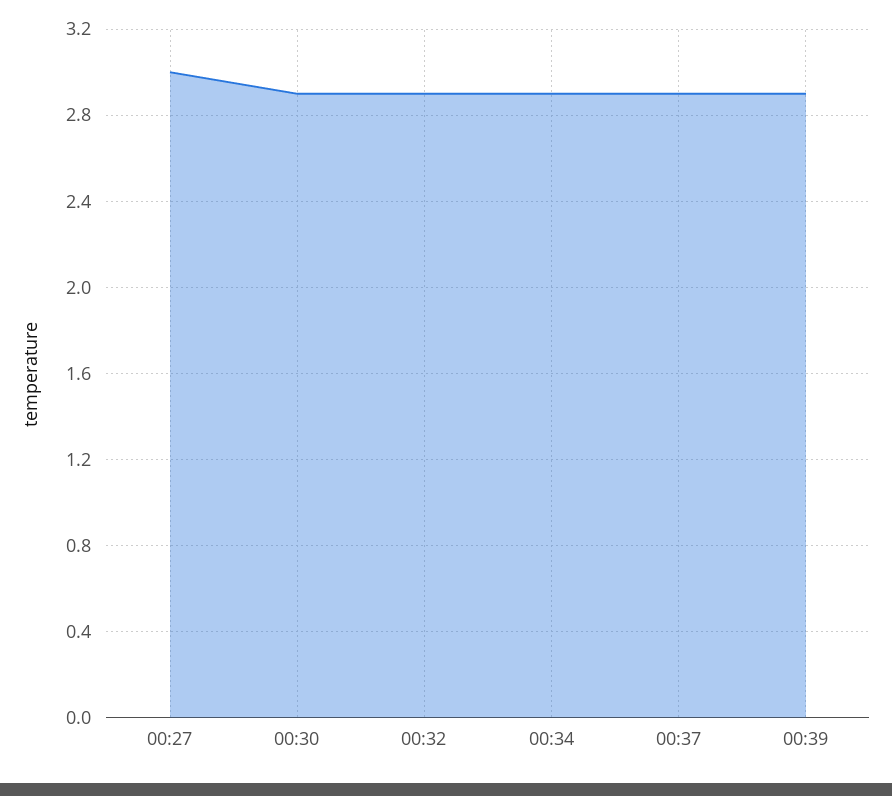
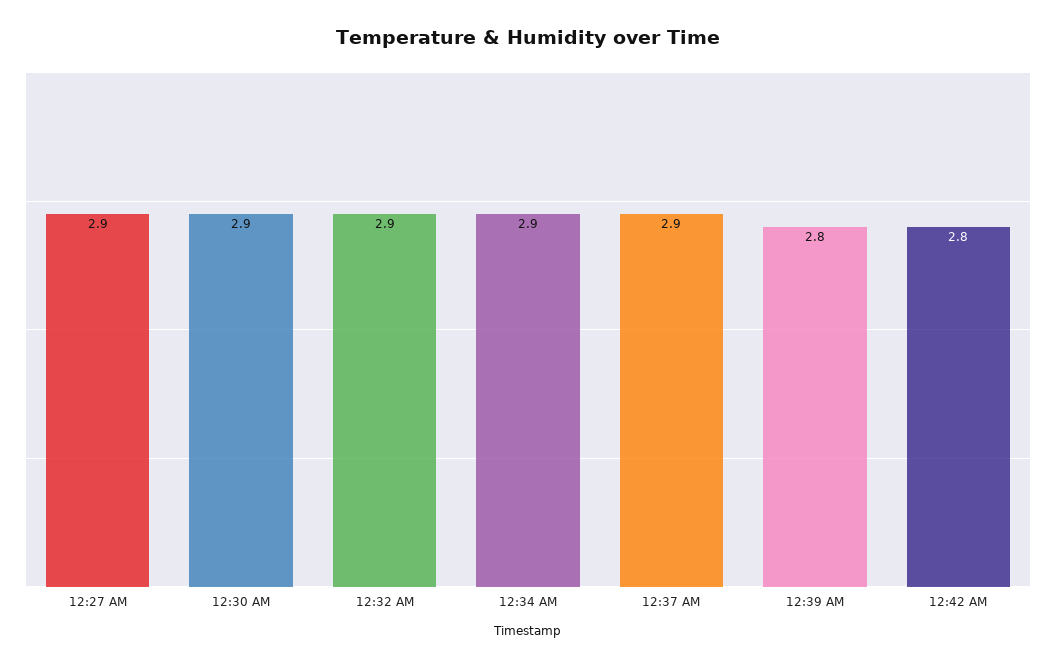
00:27: 3 -> 2.9
00:39: 2.9 -> 2.8
12:42 AM: none -> 2.8

